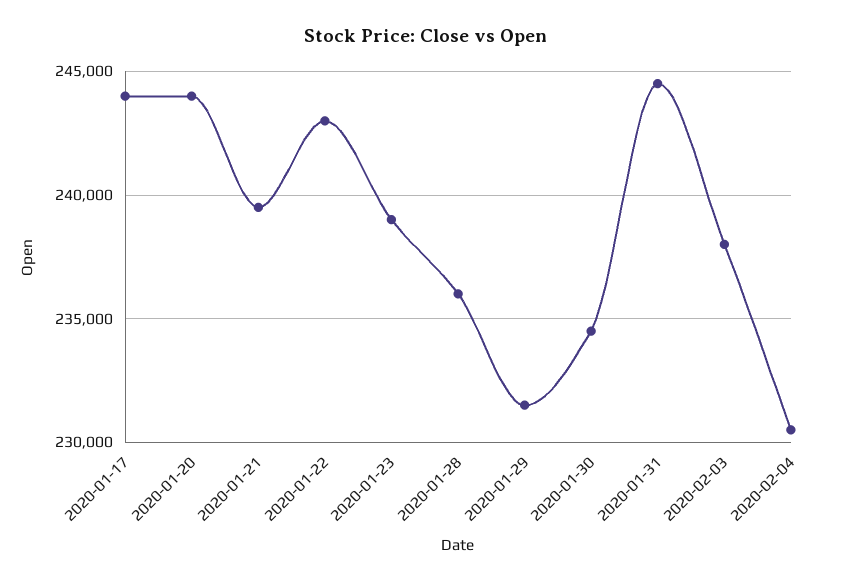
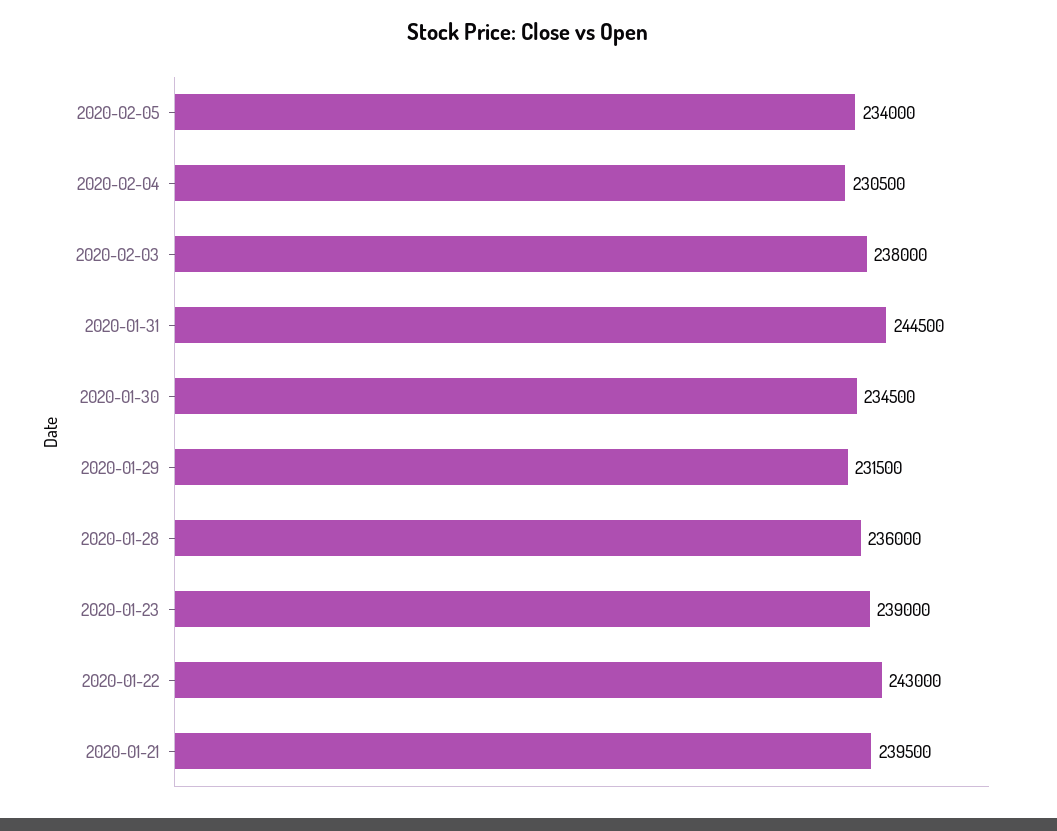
2020-01-17: 244000 -> none
2020-01-20: 244000 -> none
2020-02-05: none -> 234000

